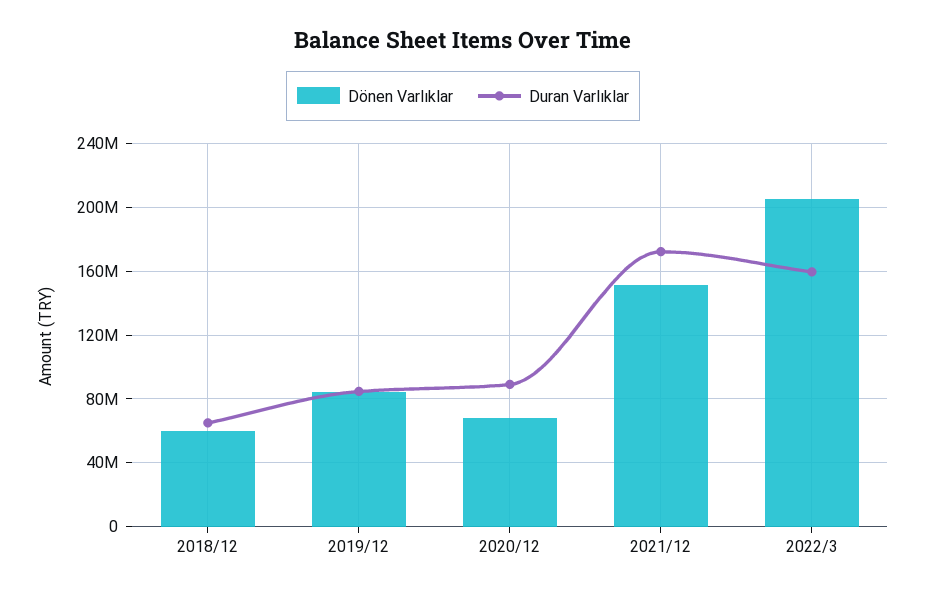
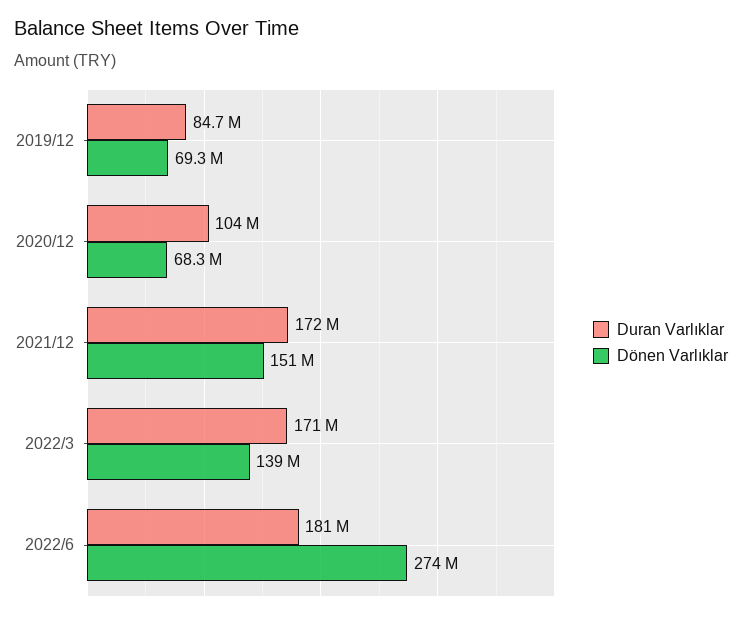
Dönen Varlıklar, 2018/12: 60000000 -> none
Duran Varlıklar, 2018/12: 65000000 -> none
Dönen Varlıklar, 2019/12: 85000000 -> 69300000
Duran Varlıklar, 2020/12: 90000000 -> 104000000
Dönen Varlıklar, 2022/3: 205000000 -> 139000000
Duran Varlıklar, 2022/3: 160000000 -> 171000000
Duran Varlıklar, 2022/6: none -> 181000000
Dönen Varlıklar, 2022/6: none -> 274000000

